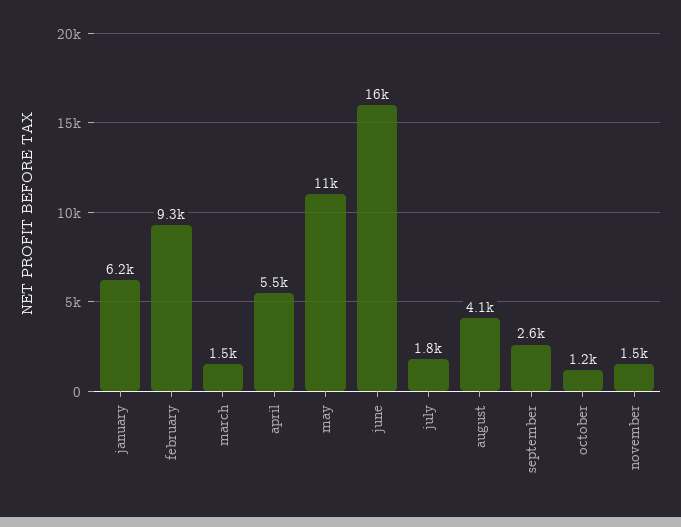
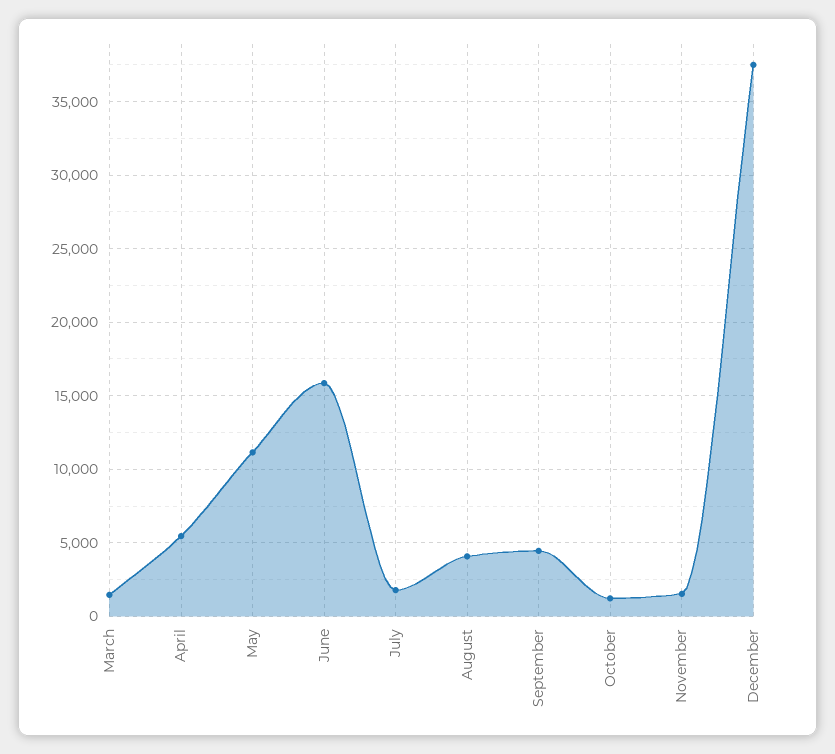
january: 6200 -> none
february: 9300 -> none
september: 2600 -> 4500
December: none -> 37500

